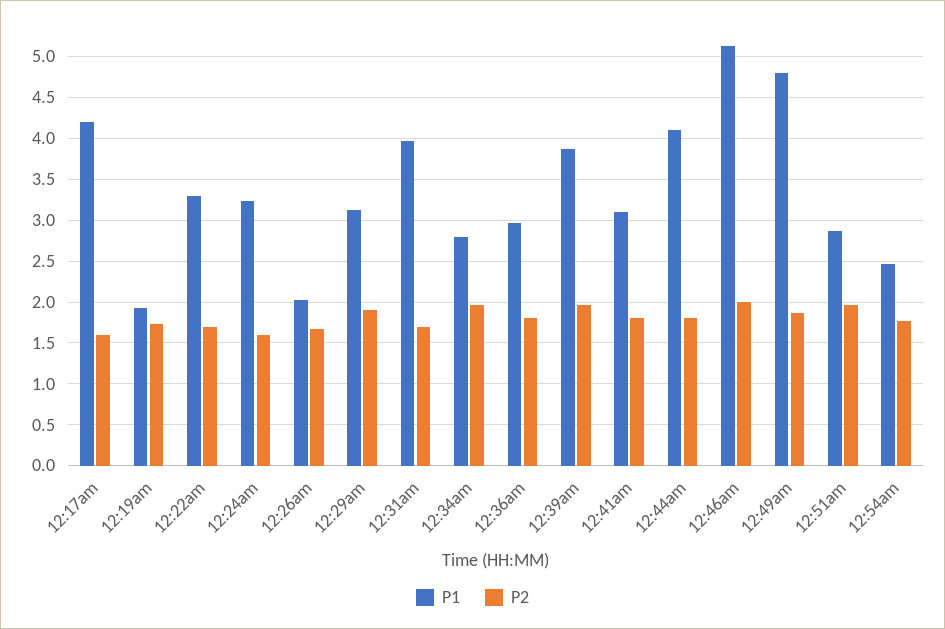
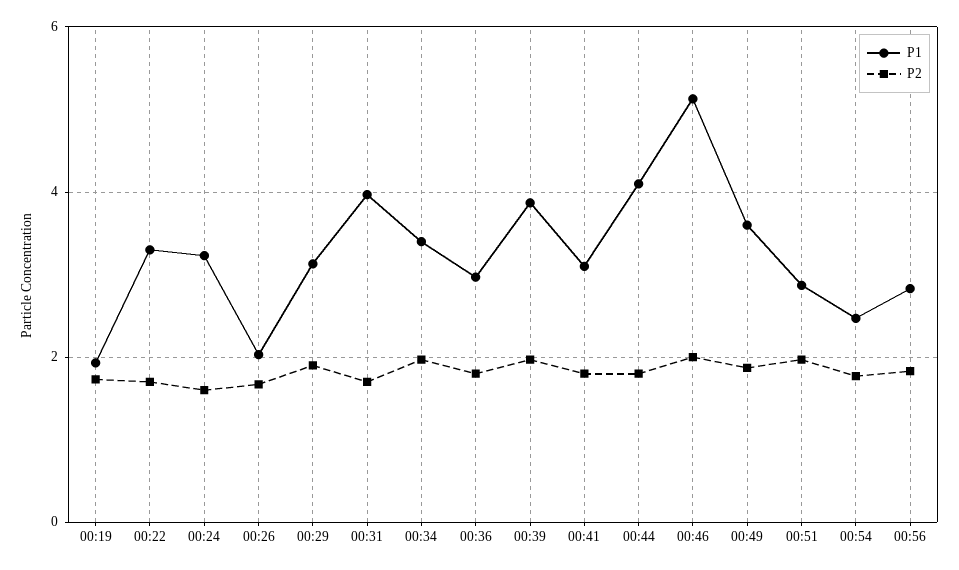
P1, 12:17am: 4.2 -> none
P2, 12:17am: 1.6 -> none
P1, 12:34am: 2.8 -> 3.4
P1, 12:49am: 4.8 -> 3.6
P1, 00:56: none -> 2.8
P2, 00:56: none -> 1.8

